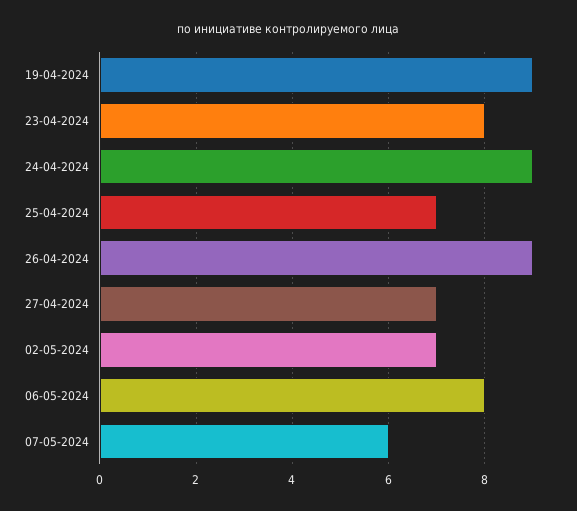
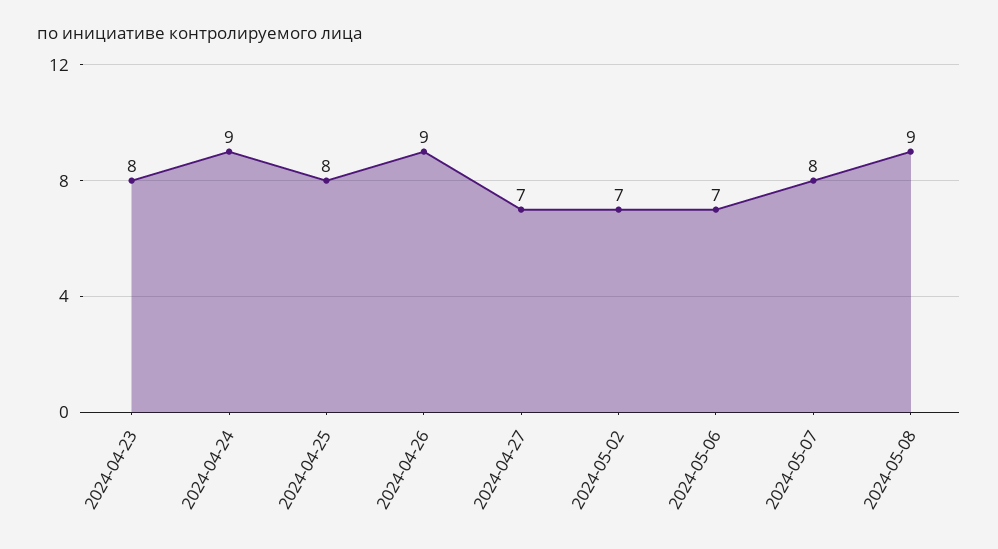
19-04-2024: 9 -> none
25-04-2024: 7 -> 8
06-05-2024: 8 -> 7
07-05-2024: 6 -> 8
2024-05-08: none -> 9

